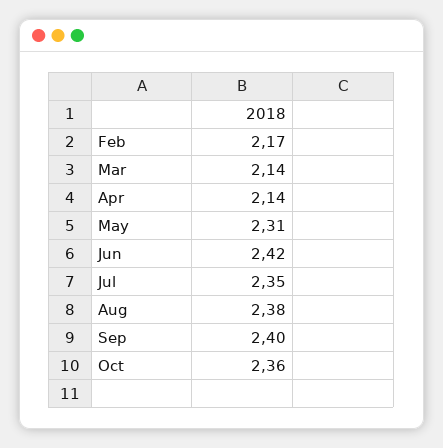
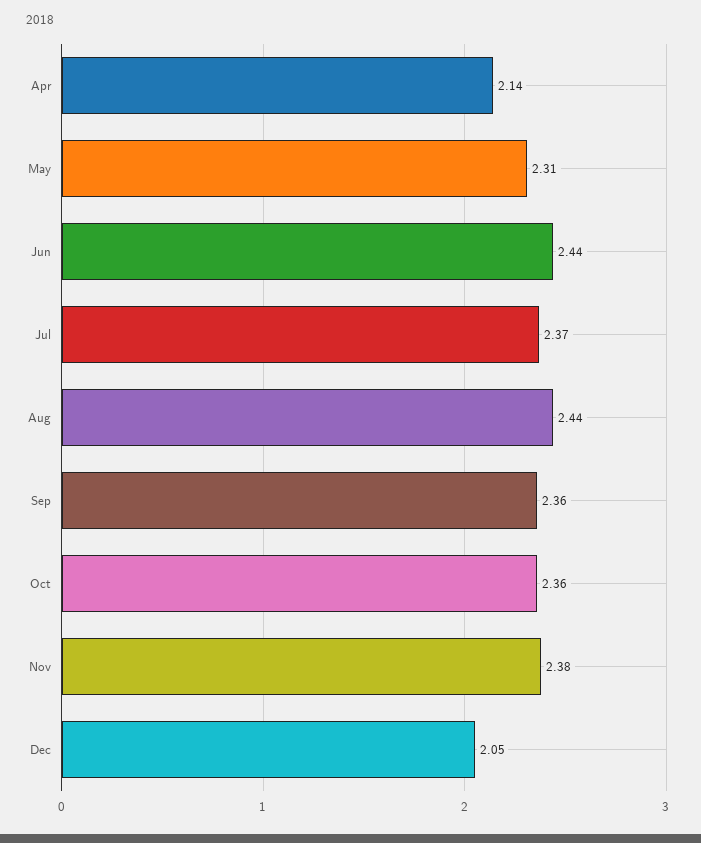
Feb: 2.17 -> none
Mar: 2.14 -> none
Jun: 2.42 -> 2.44
Jul: 2.35 -> 2.37
Aug: 2.38 -> 2.44
Sep: 2.4 -> 2.36
Nov: none -> 2.38
Dec: none -> 2.05

